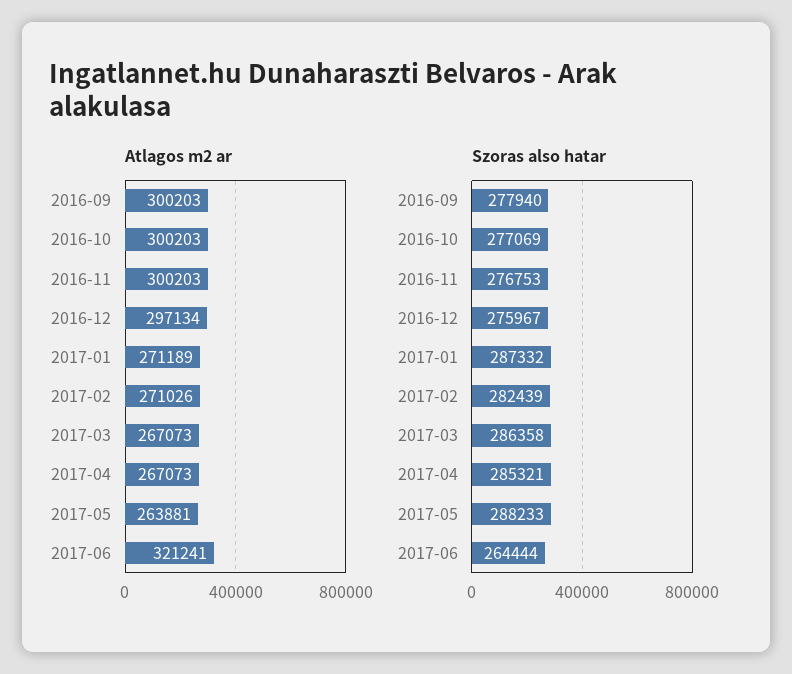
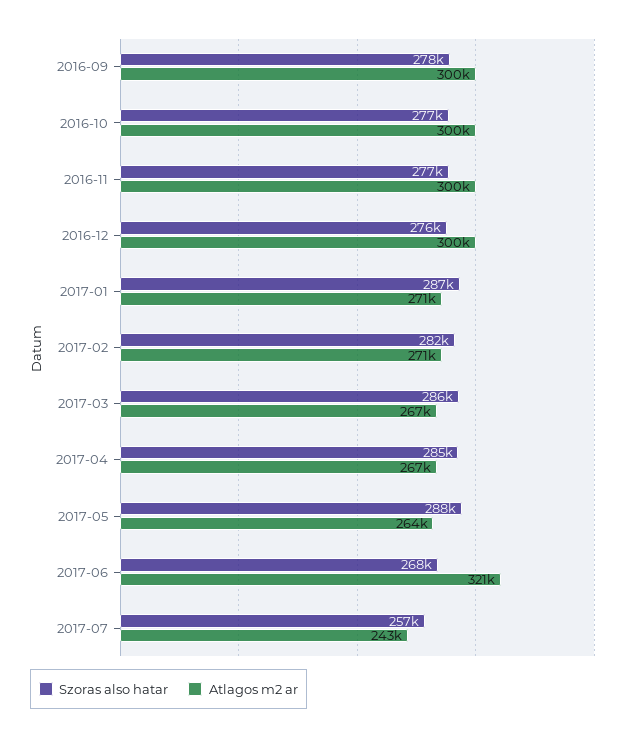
Atlagos m2 ar, 2016-12: 297134 -> 300000
Szoras also hatar, 2017-06: 264444 -> 268000
Szoras also hatar, 2017-07: none -> 257000
Atlagos m2 ar, 2017-07: none -> 243000

